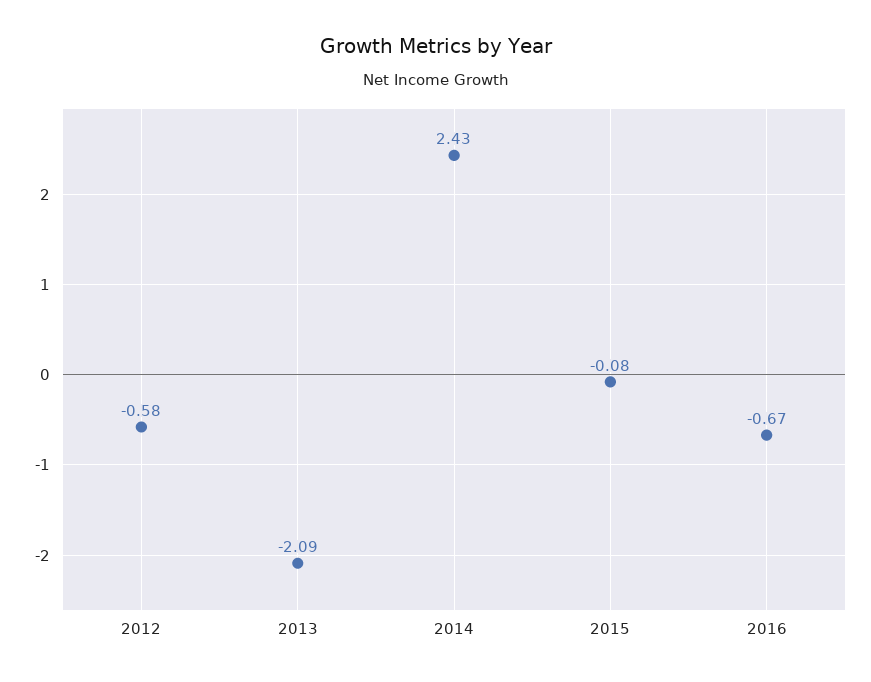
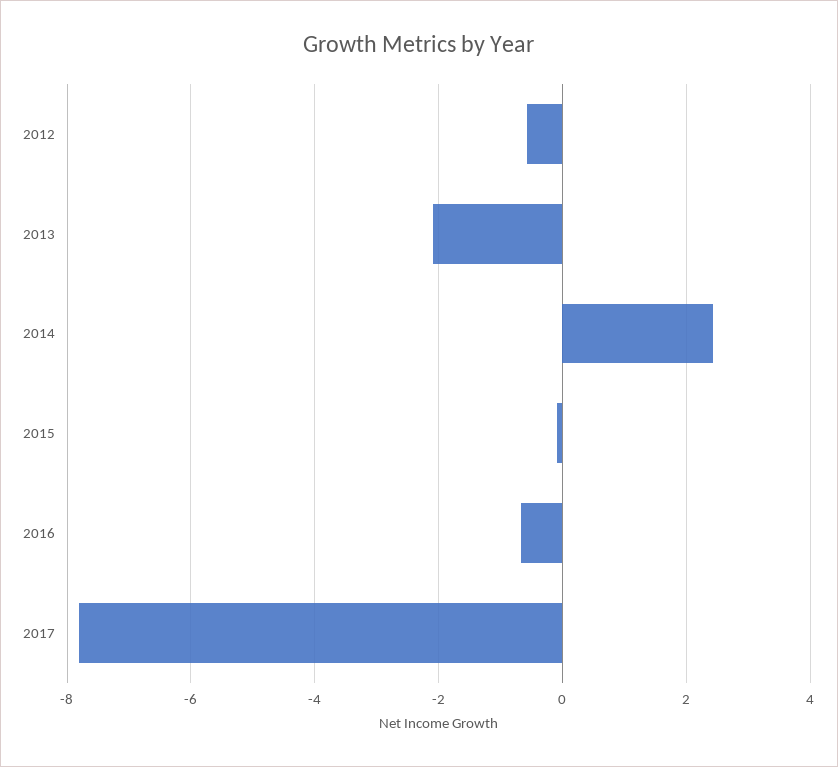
2017: none -> -7.8

